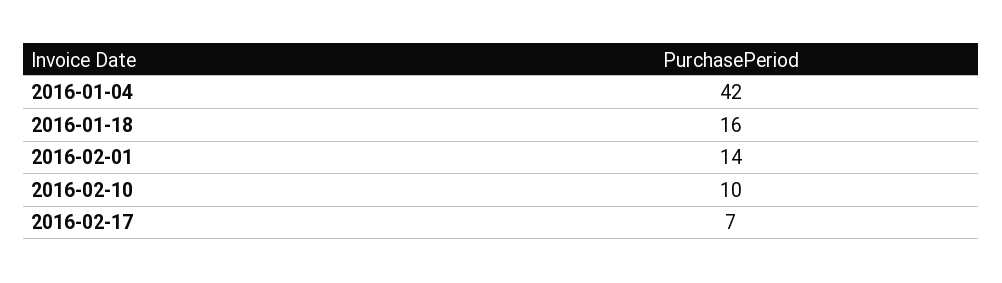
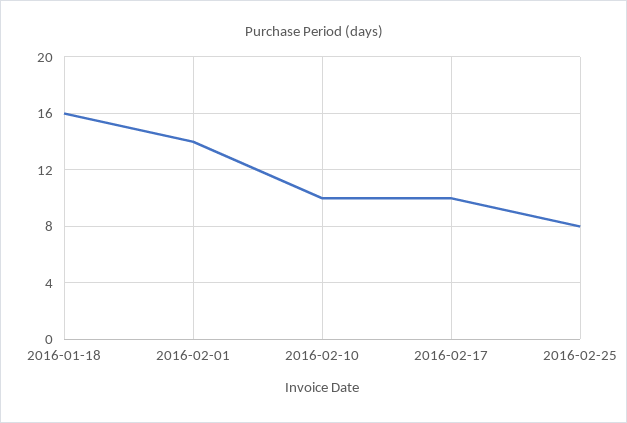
2016-01-04: 42 -> none
2016-02-17: 7 -> 10
2016-02-25: none -> 8

